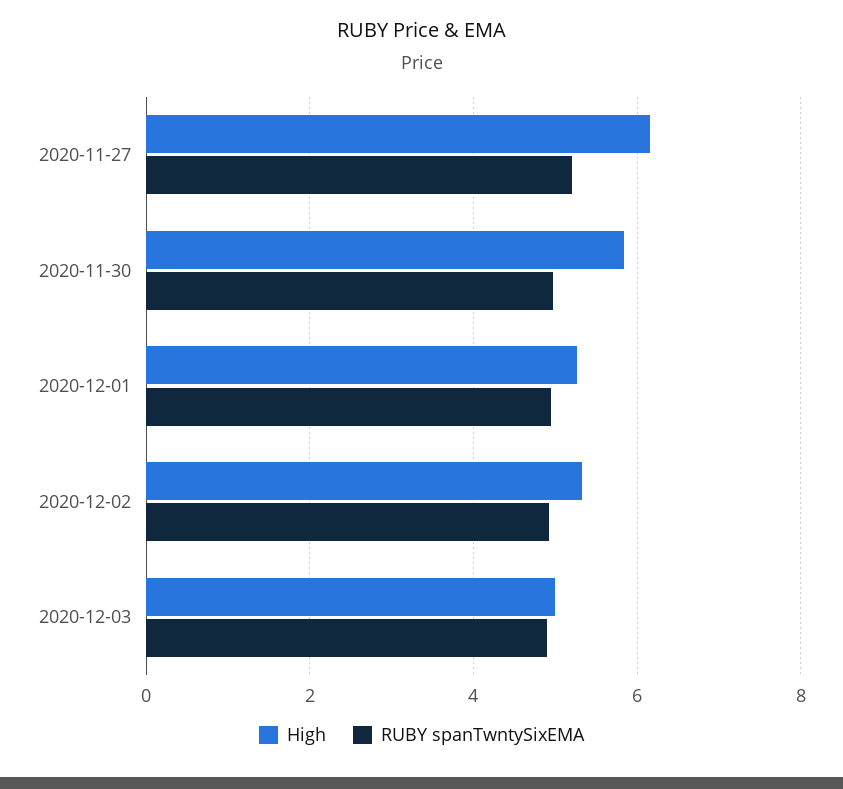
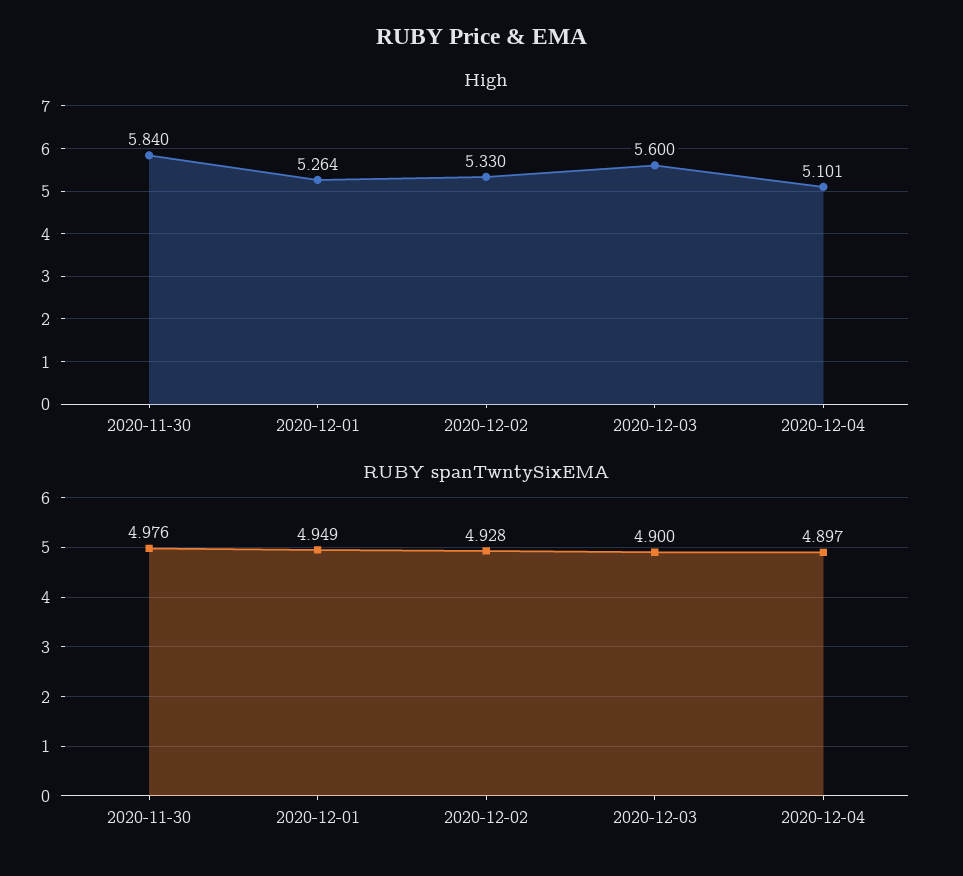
High, 2020-11-27: 6.2 -> none
RUBY spanTwntySixEMA, 2020-11-27: 5.2 -> none
High, 2020-12-03: 5 -> 5.6
High, 2020-12-04: none -> 5.101
RUBY spanTwntySixEMA, 2020-12-04: none -> 4.897

